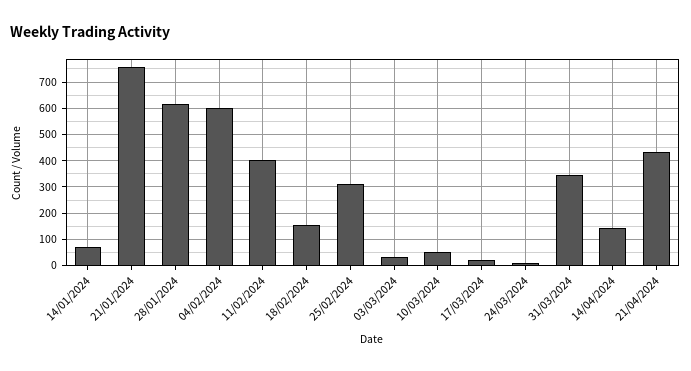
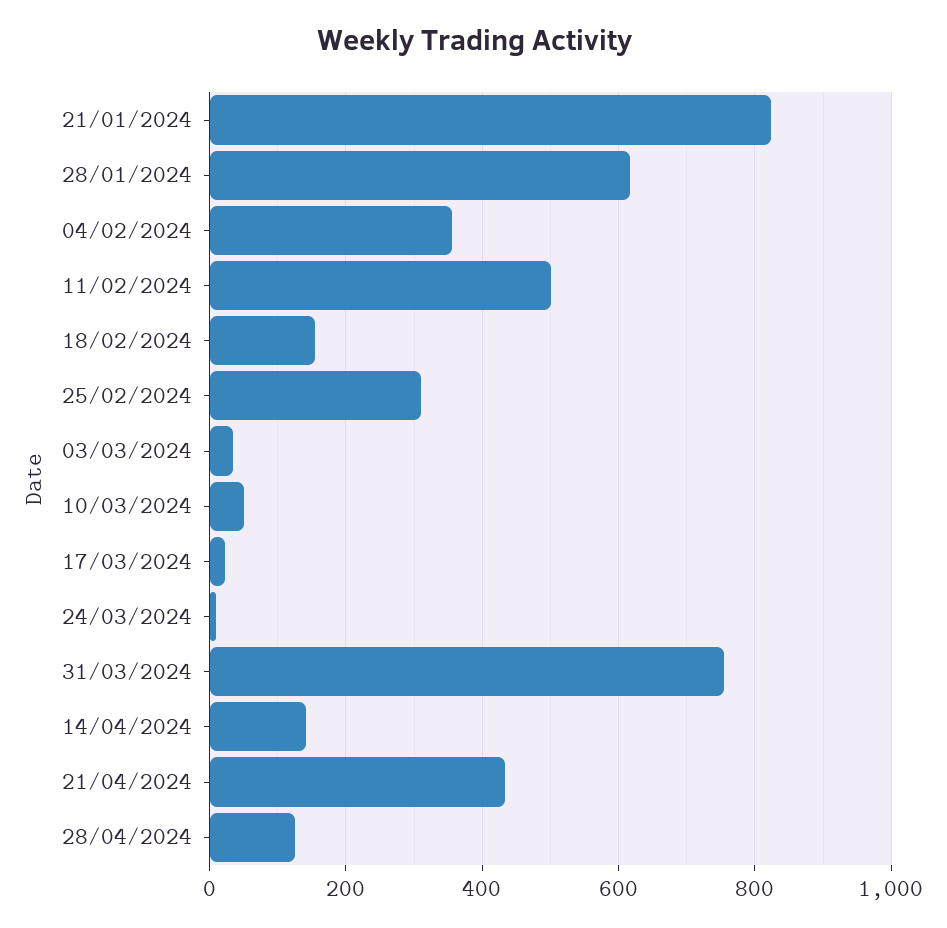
14/01/2024: 75 -> none
21/01/2024: 750 -> 820
04/02/2024: 600 -> 360
11/02/2024: 400 -> 500
31/03/2024: 350 -> 760
28/04/2024: none -> 120

